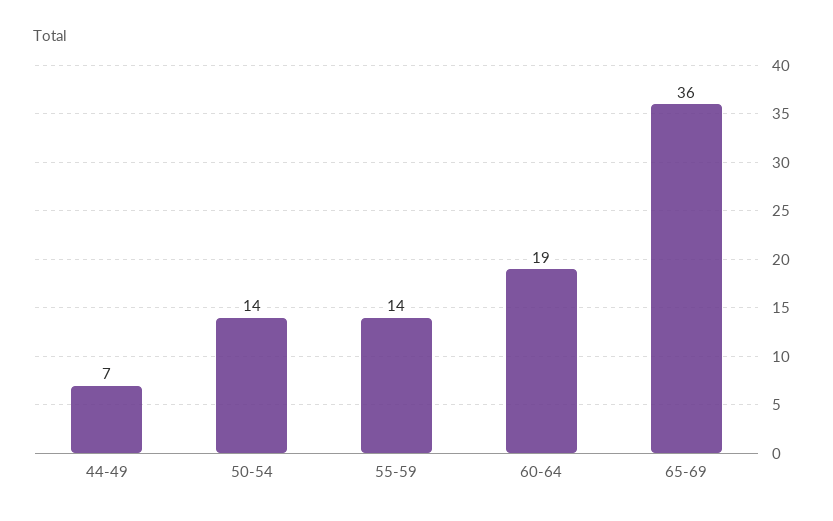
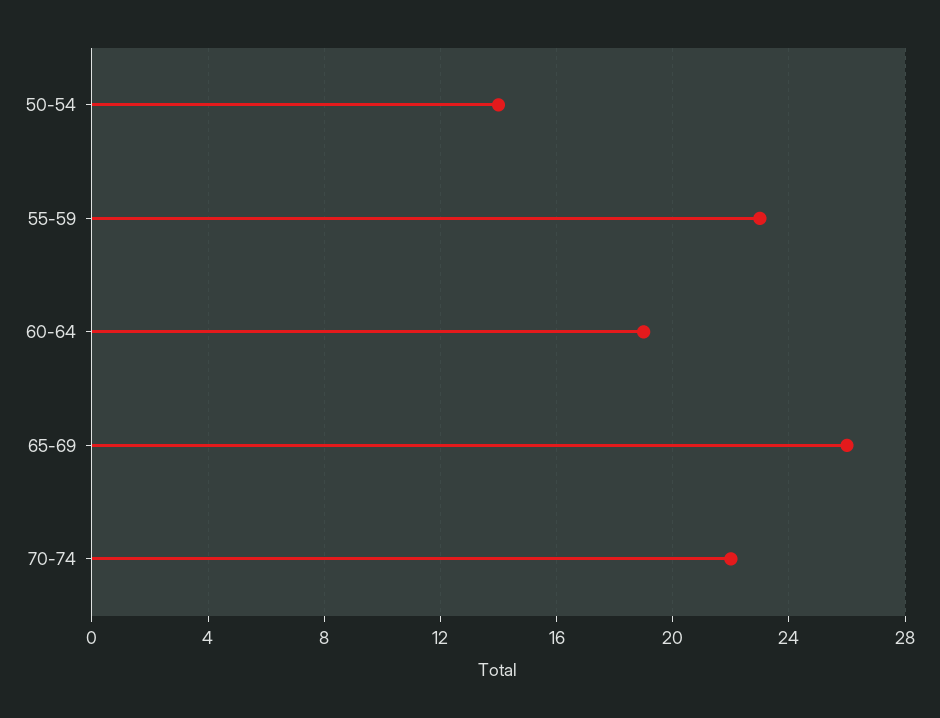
44-49: 7 -> none
55-59: 14 -> 23
65-69: 36 -> 26
70-74: none -> 22

